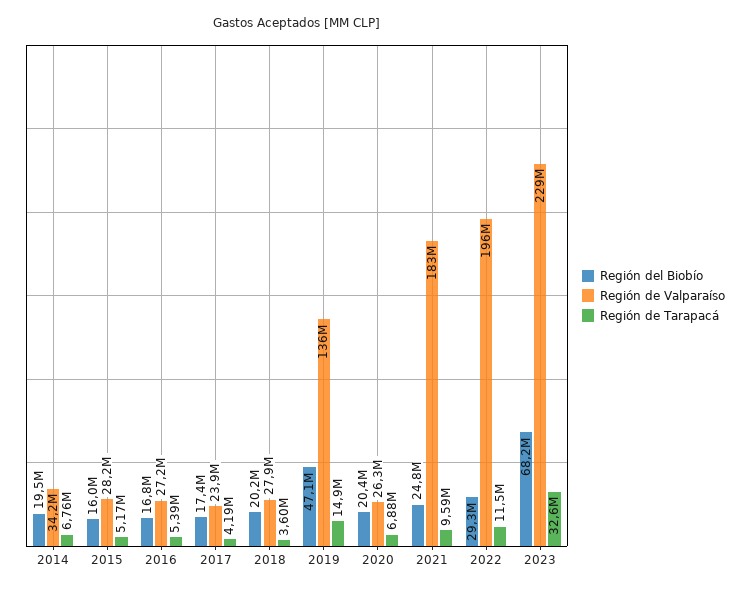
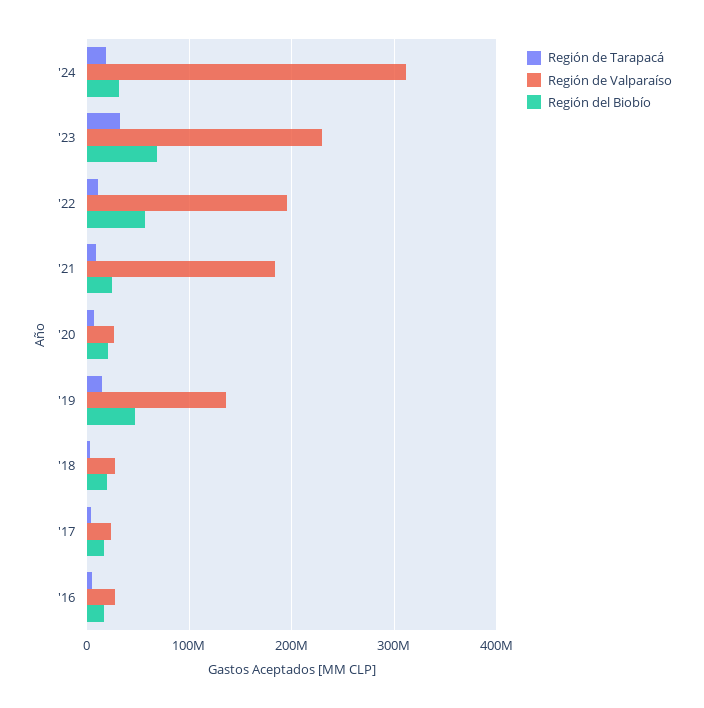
Región del Biobío, 2014: 19500000 -> none
Región de Valparaíso, 2014: 34200000 -> none
Región de Tarapacá, 2014: 6760000 -> none
Región del Biobío, 2015: 16000000 -> none
Región de Valparaíso, 2015: 28200000 -> none
Región de Tarapacá, 2015: 5170000 -> none
Región del Biobío, 2022: 29300000 -> 60000000
Región de Tarapacá, '24: none -> 20000000
Región de Valparaíso, '24: none -> 310000000
Región del Biobío, '24: none -> 30000000

